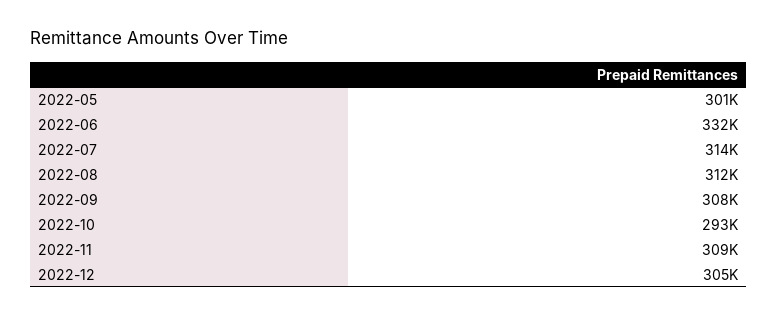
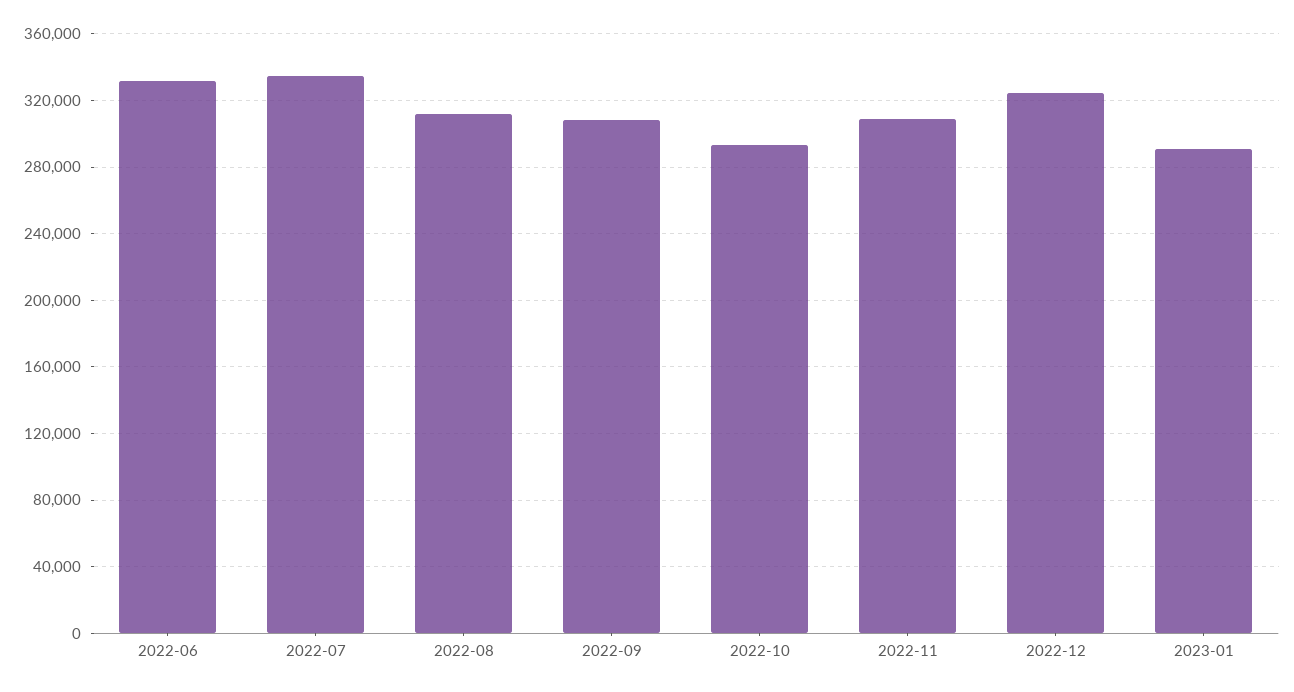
2022-05: 301000 -> none
2022-07: 314000 -> 335000
2022-12: 305000 -> 325000
2023-01: none -> 290000

